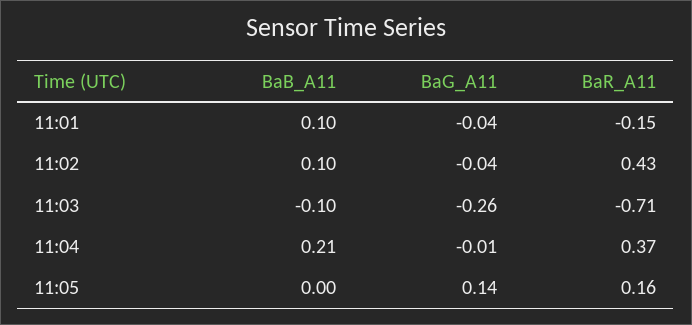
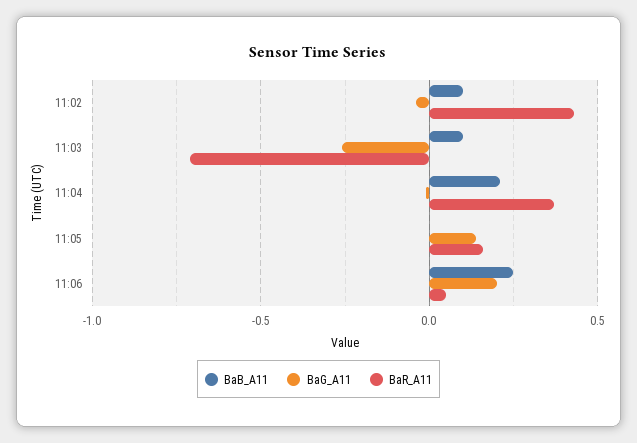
BaB_A11, 11:01: 0.1 -> none
BaG_A11, 11:01: -0.04 -> none
BaR_A11, 11:01: -0.15 -> none
BaB_A11, 11:03: -0.1 -> 0.1
BaB_A11, 11:06: none -> 0.25
BaG_A11, 11:06: none -> 0.2
BaR_A11, 11:06: none -> 0.05

